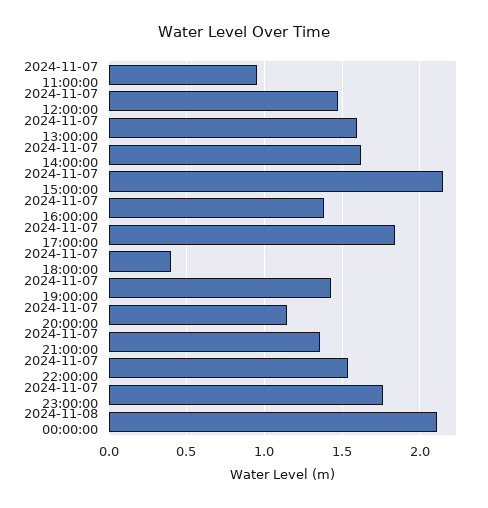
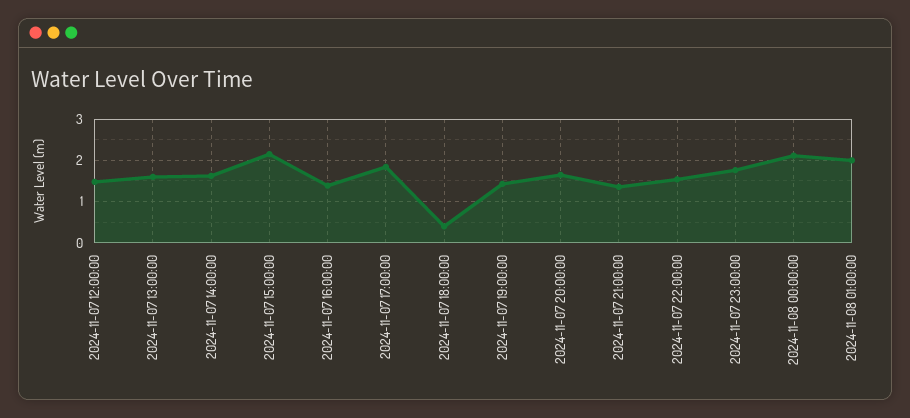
2024-11-07 11:00:00: 0.95 -> none
2024-11-07 20:00:00: 1.15 -> 1.6
2024-11-08 01:00:00: none -> 2

